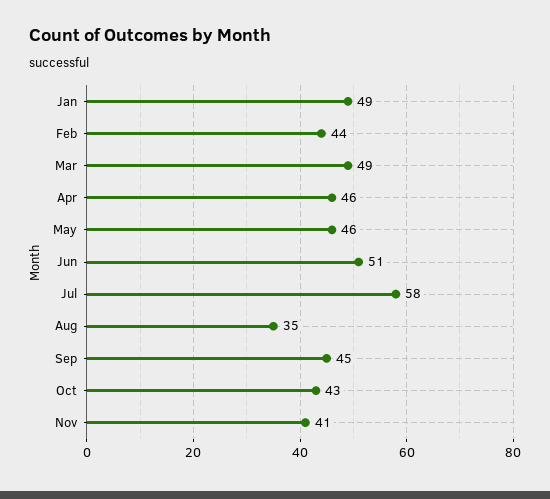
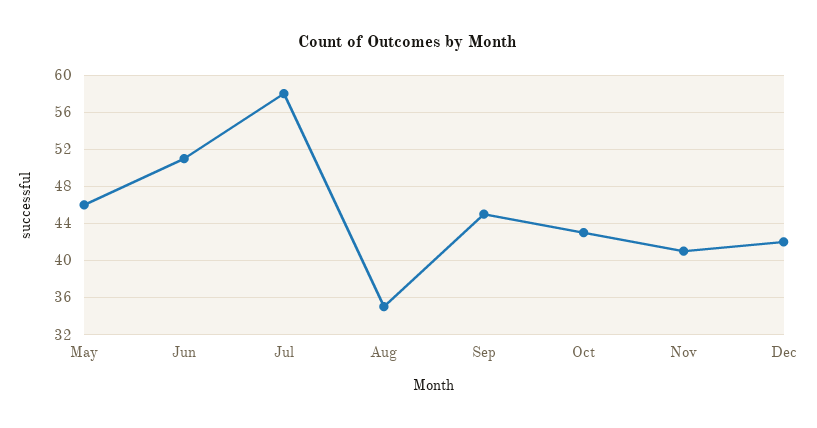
Jan: 49 -> none
Feb: 44 -> none
Mar: 49 -> none
Apr: 46 -> none
Dec: none -> 42

